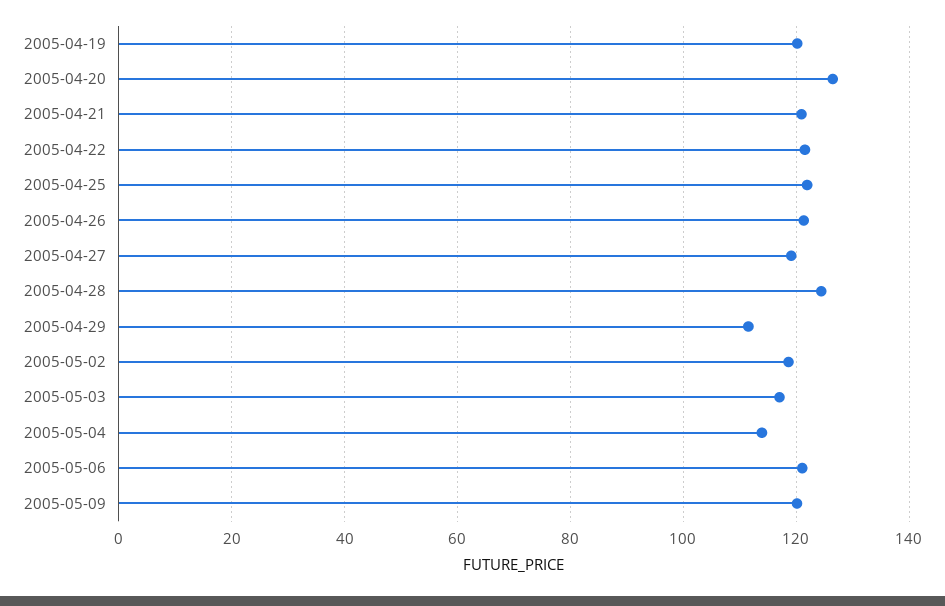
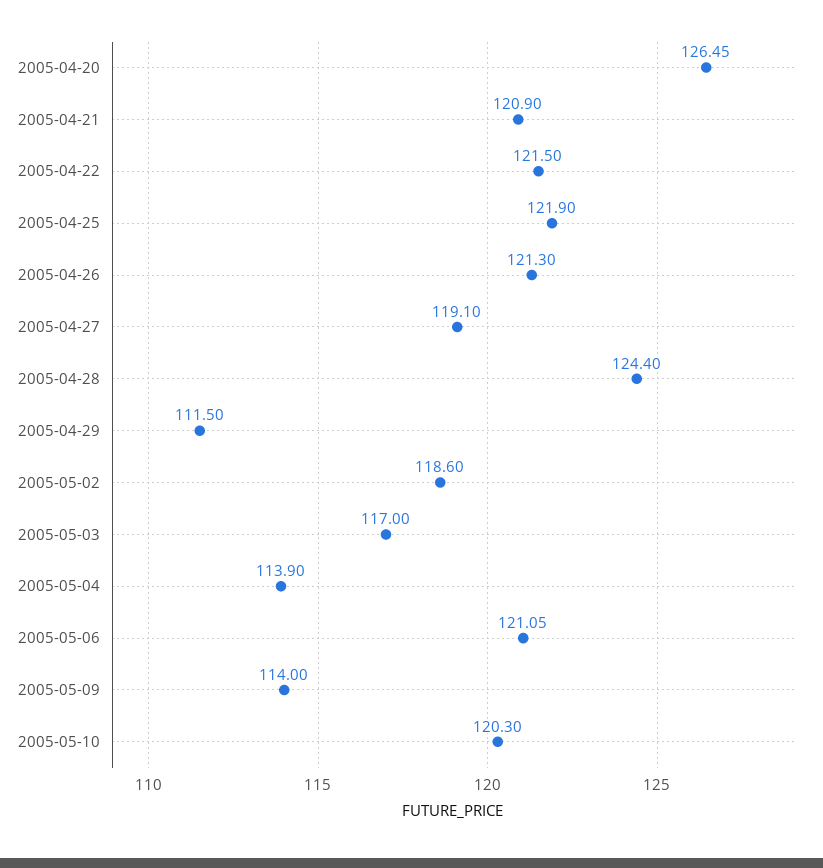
2005-04-19: 120 -> none
2005-05-09: 120 -> 114
2005-05-10: none -> 120.3

